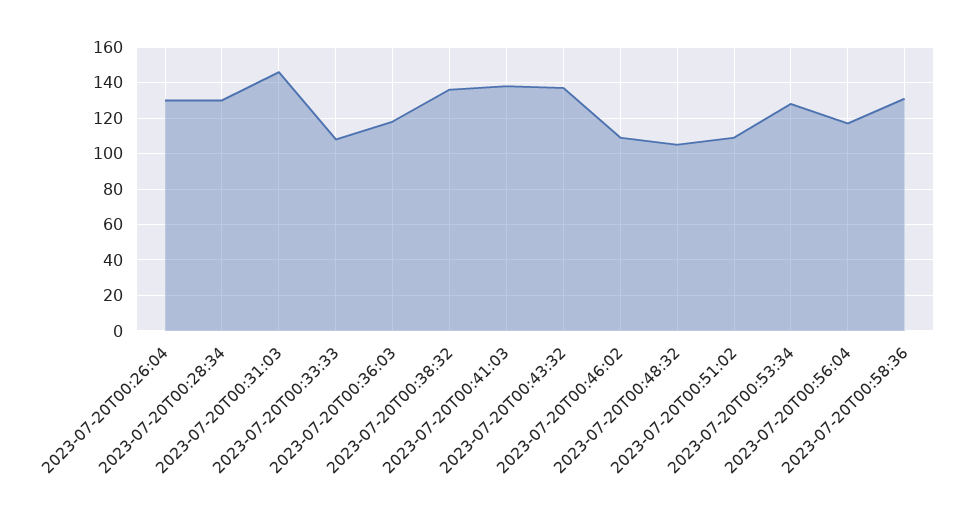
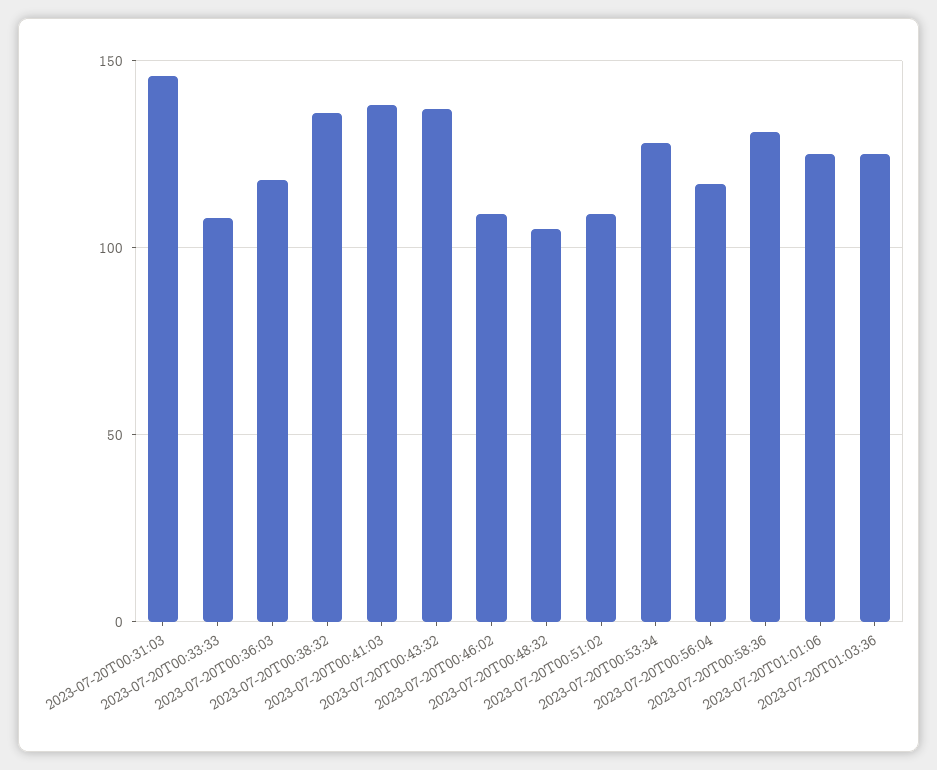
2023-07-20T00:26:04: 130 -> none
2023-07-20T00:28:34: 130 -> none
2023-07-20T01:01:06: none -> 125
2023-07-20T01:03:36: none -> 125

